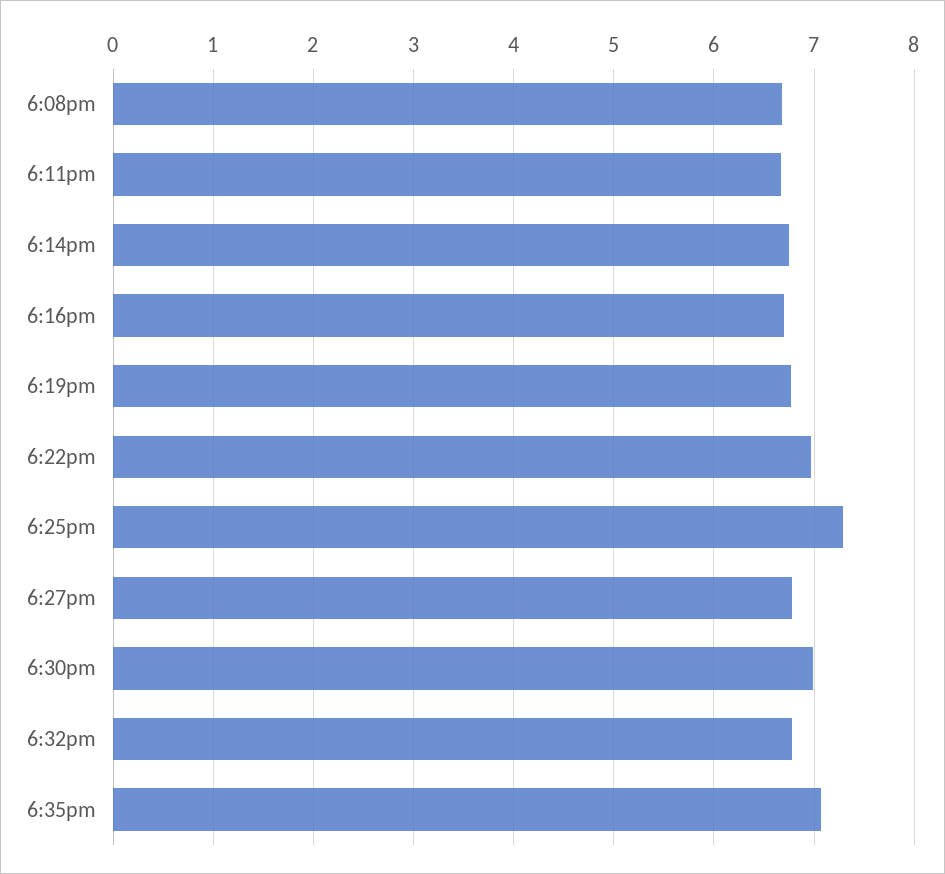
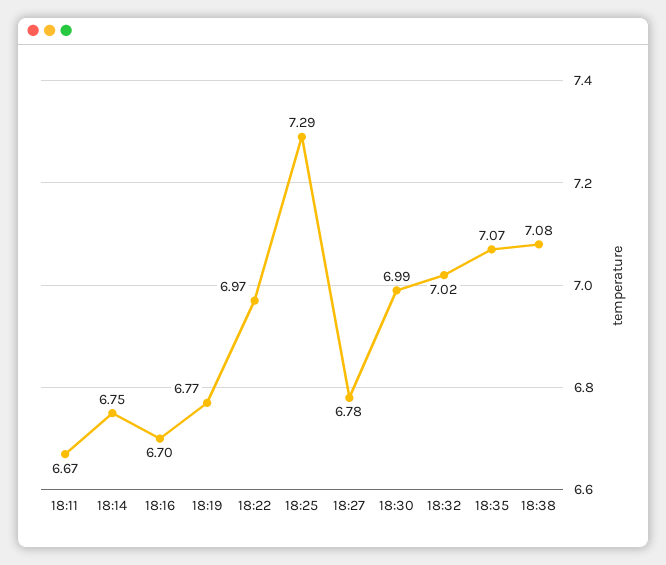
6:08pm: 6.7 -> none
6:32pm: 6.8 -> 7.02
18:38: none -> 7.08

